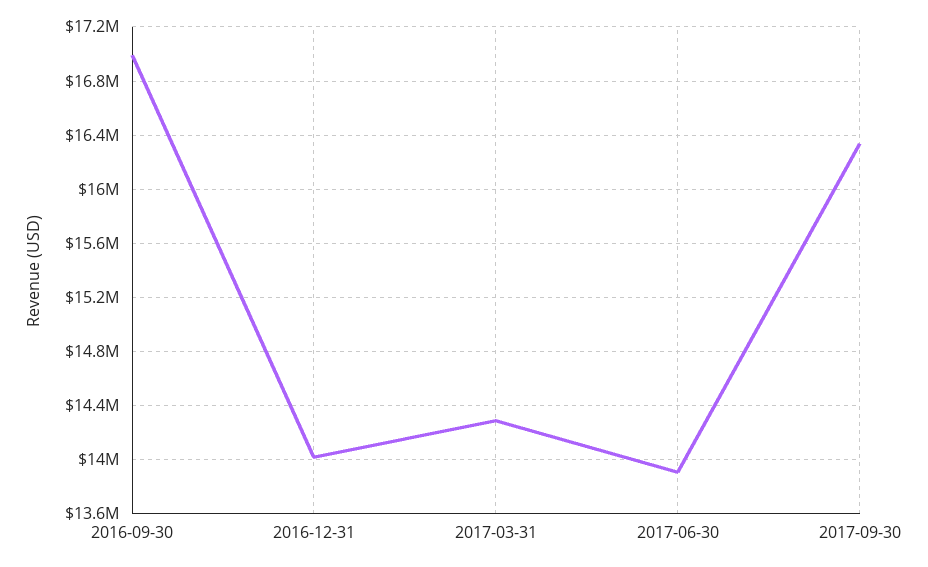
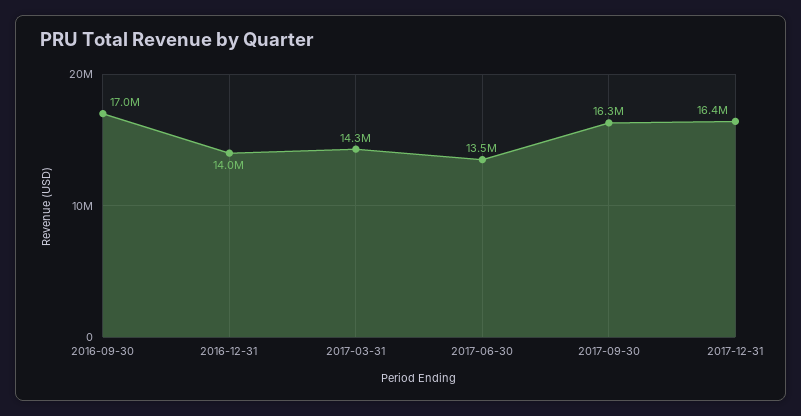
2017-06-30: 13900000 -> 13500000
2017-12-31: none -> 16400000

